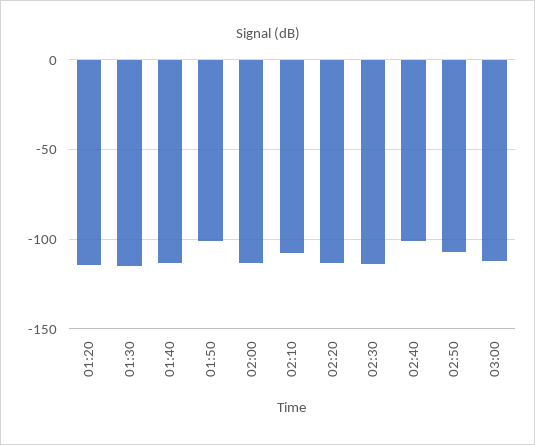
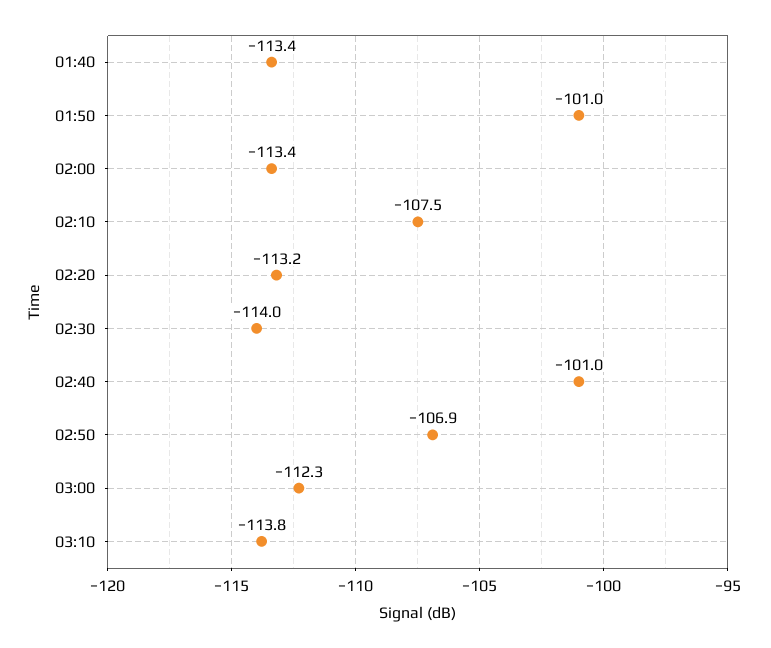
01:20: -115 -> none
01:30: -115 -> none
03:10: none -> -113.8

